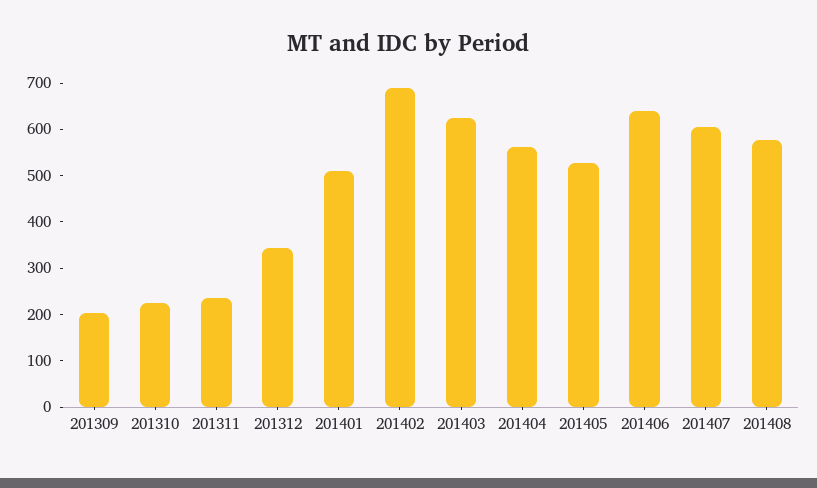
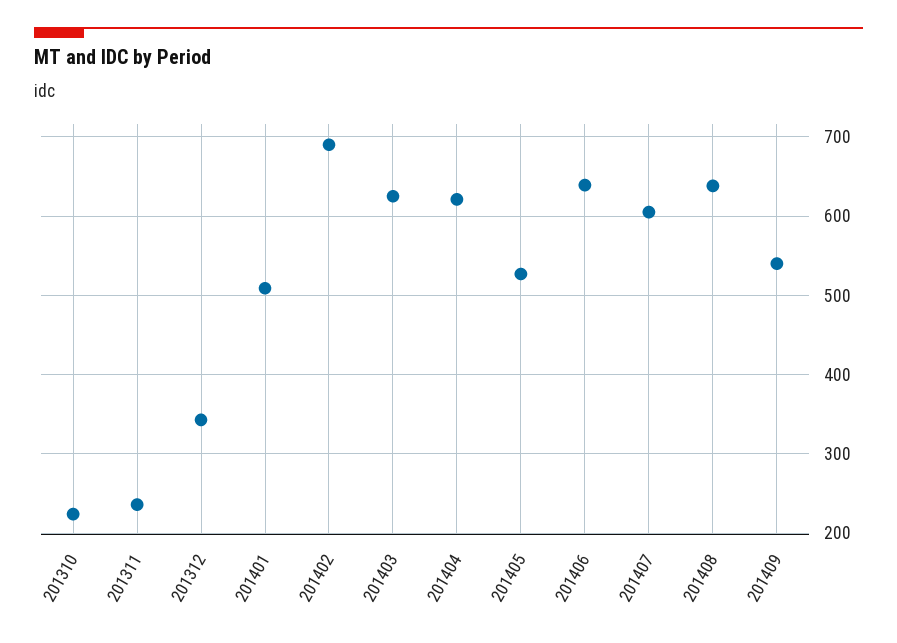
201309: 200 -> none
201404: 560 -> 620
201408: 580 -> 640
201409: none -> 540

